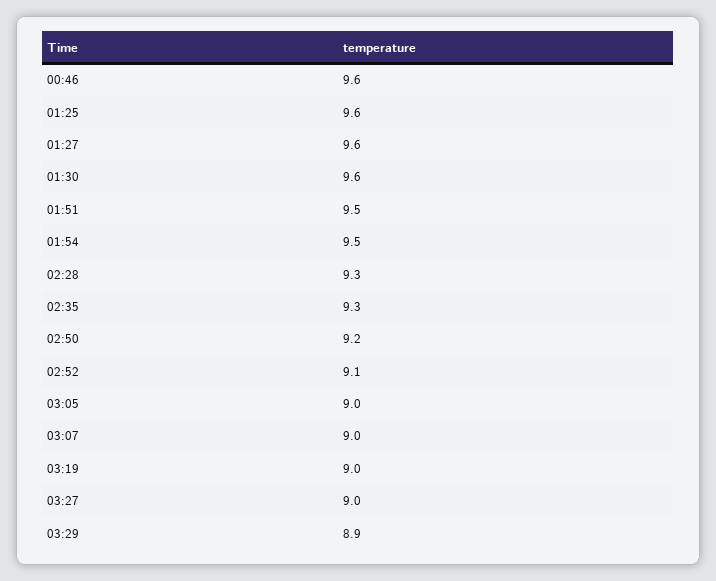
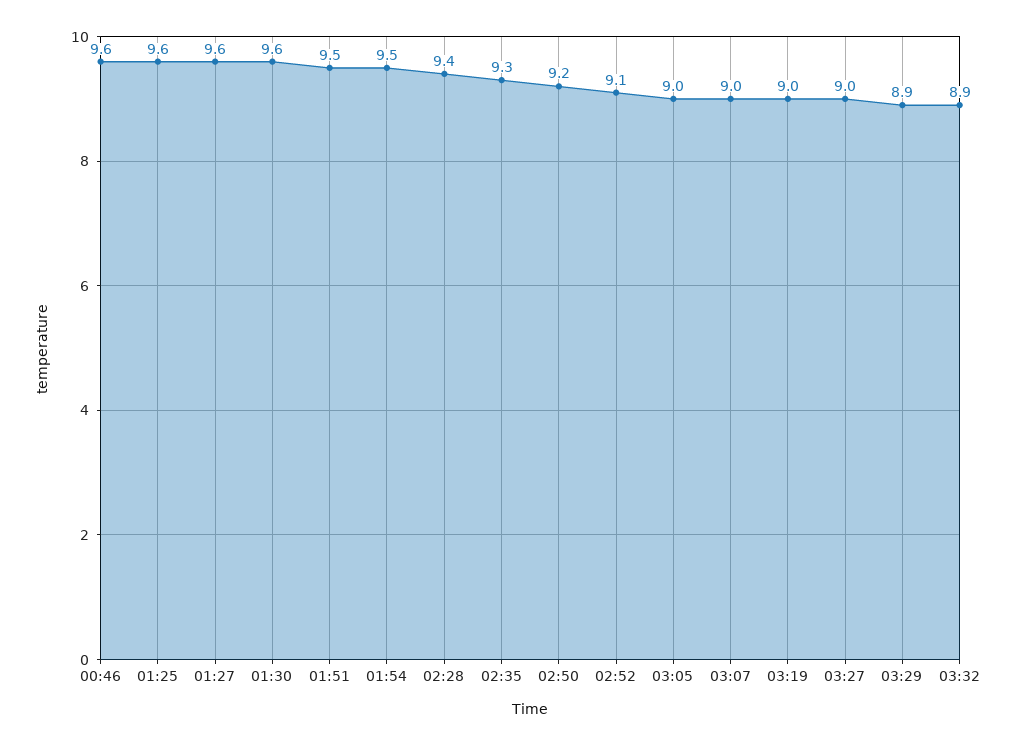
02:28: 9.3 -> 9.4
03:32: none -> 8.9

